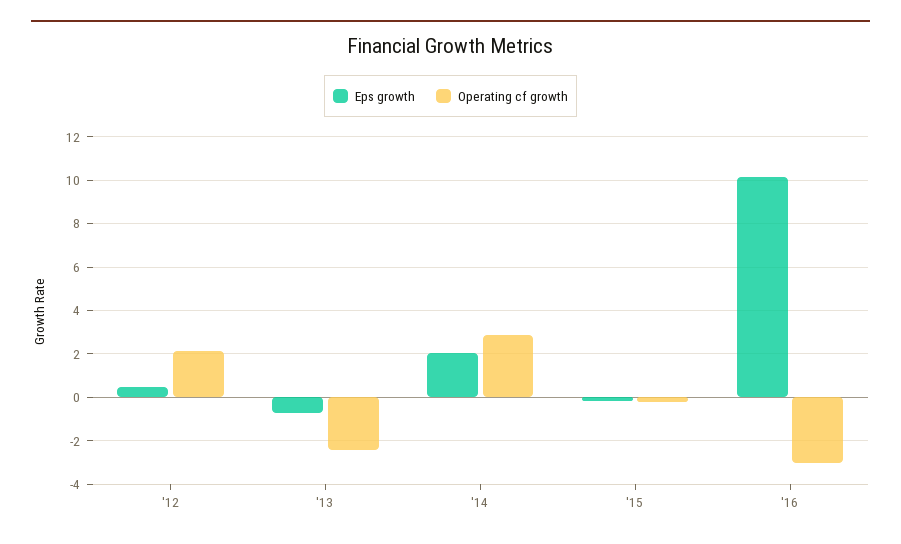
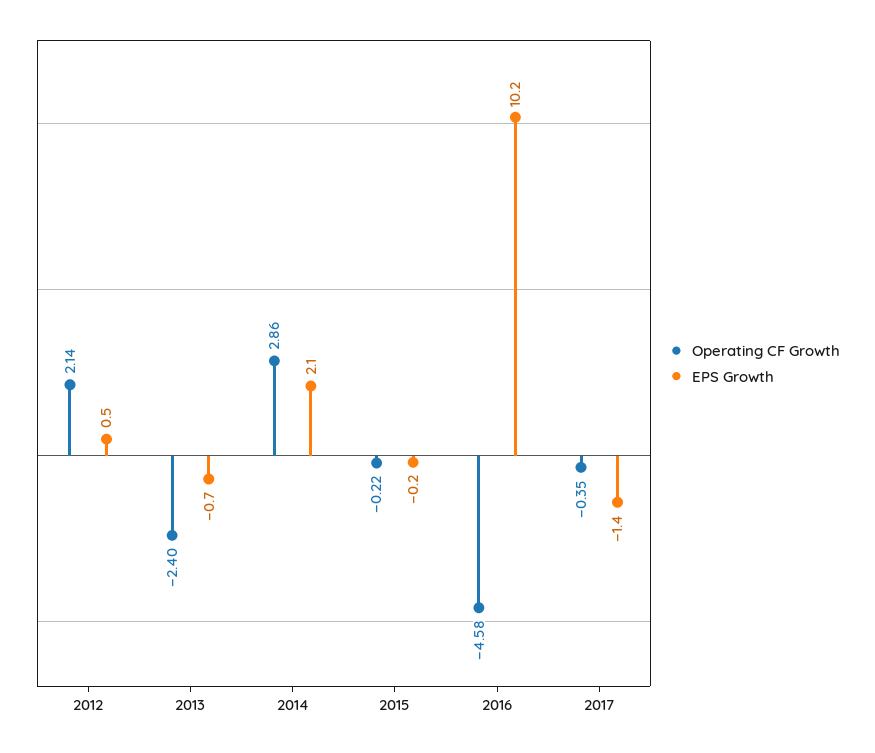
Operating cf growth, '16: -3 -> -4.58
Operating cf growth, 2017: none -> -0.35
Eps growth, 2017: none -> -1.4

